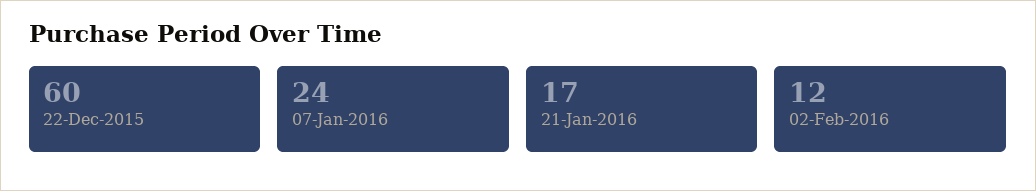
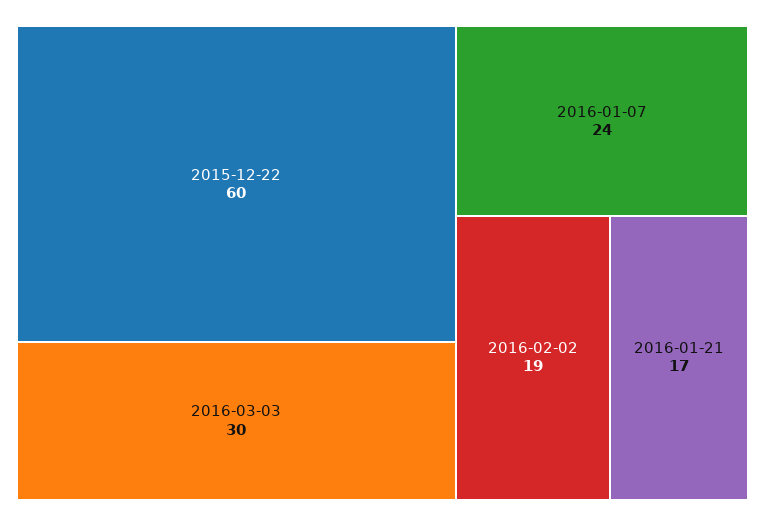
02-Feb-2016: 12 -> 19
2016-03-03: none -> 30

